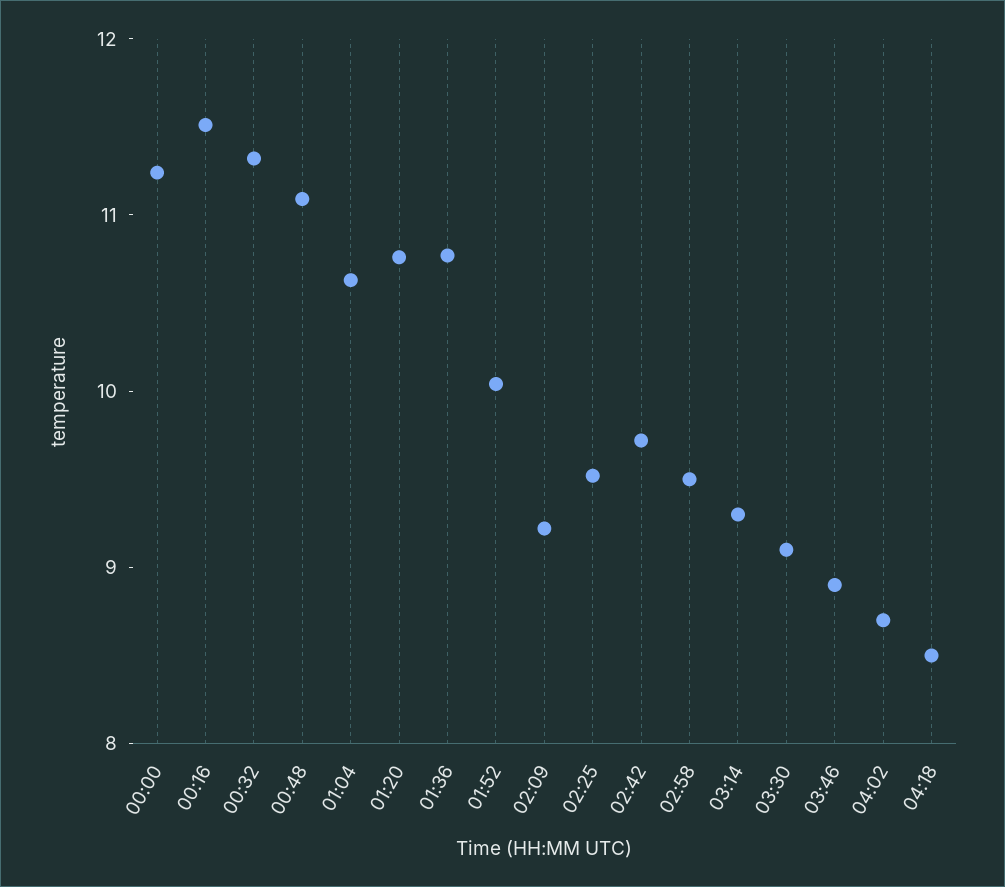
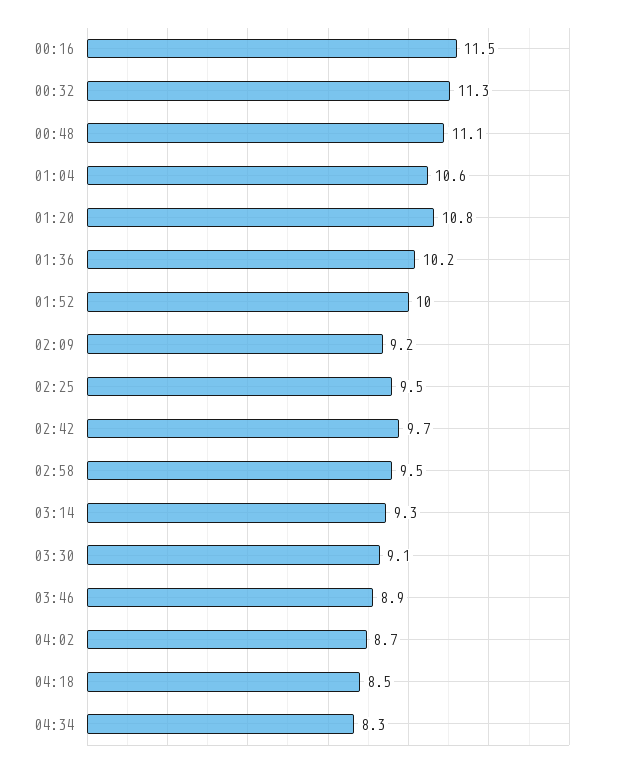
00:00: 11.2 -> none
01:36: 10.8 -> 10.2
04:34: none -> 8.3

